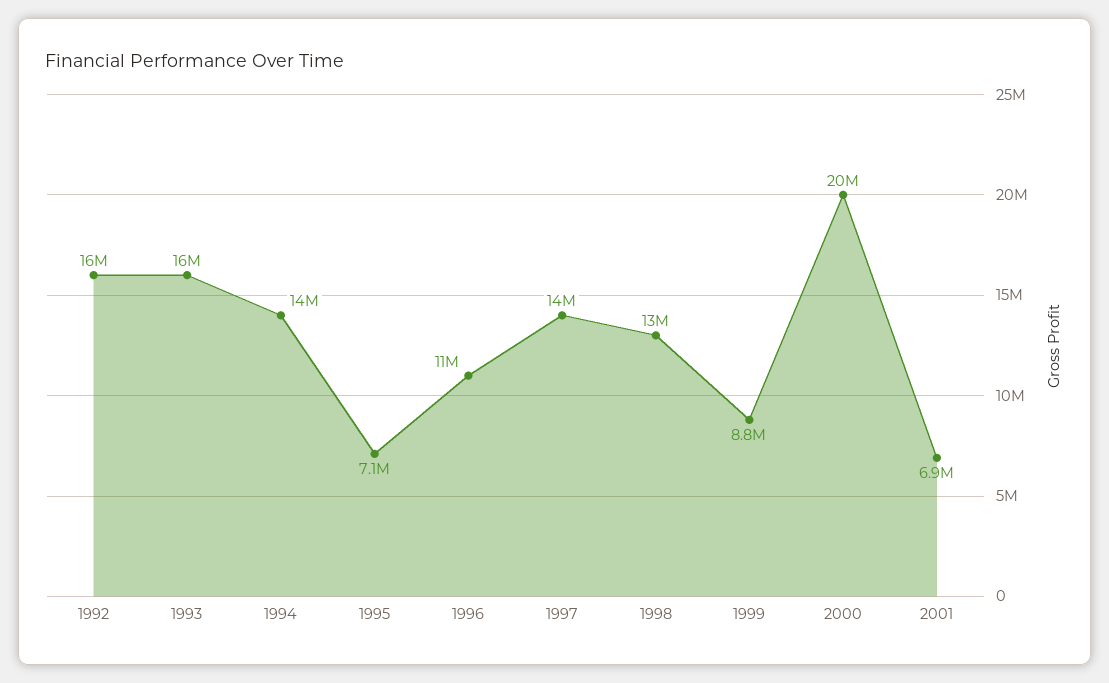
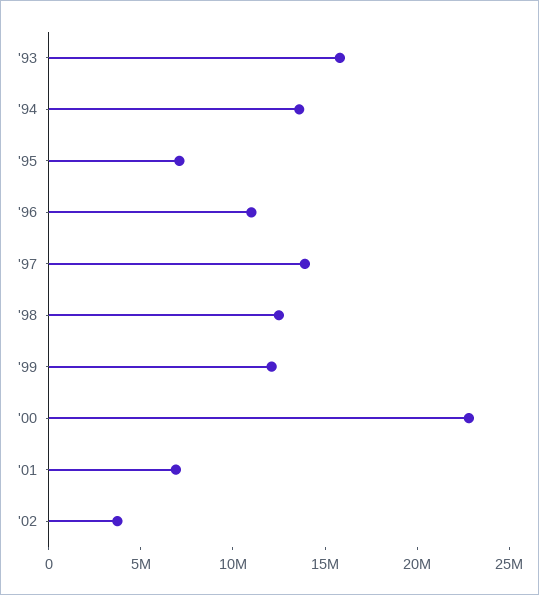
1992: 16000000 -> none
1999: 8800000 -> 12000000
2000: 20000000 -> 23000000
'02: none -> 4000000

